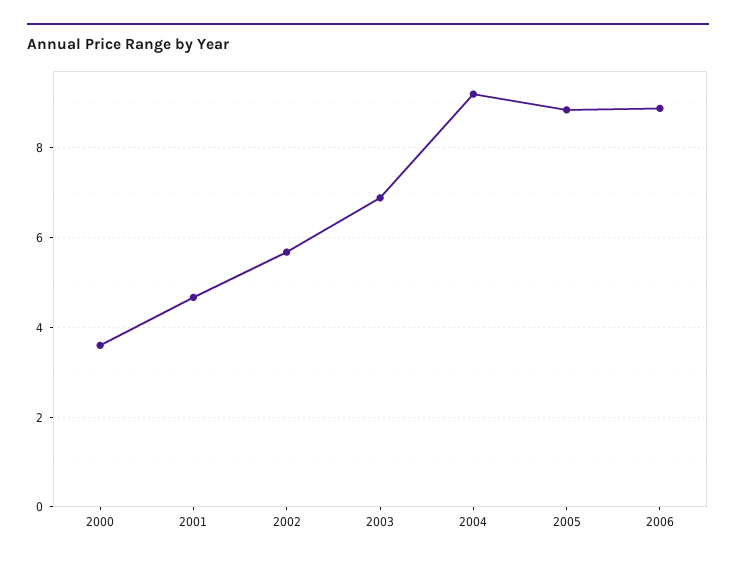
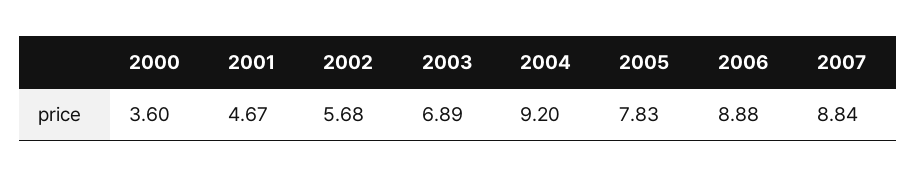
2005: 8.8 -> 7.83
2007: none -> 8.84

